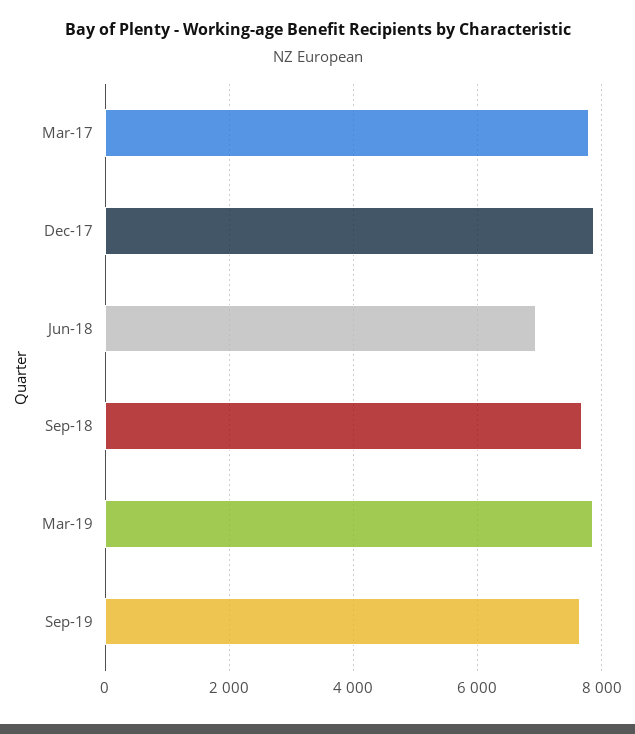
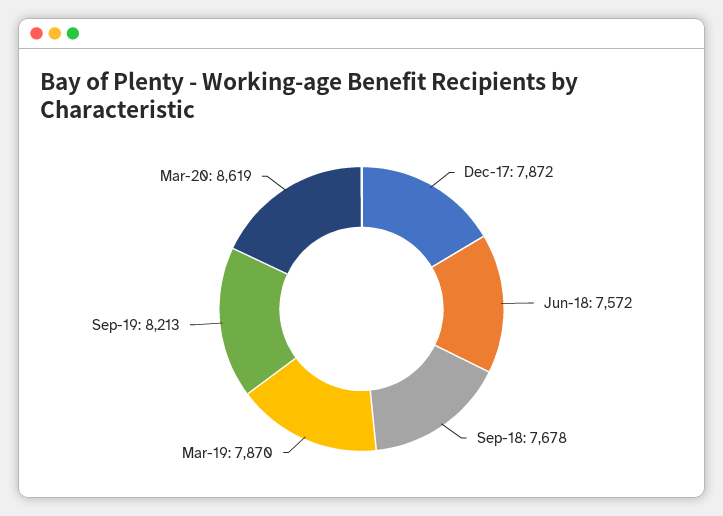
Mar-17: 7800 -> none
Jun-18: 7000 -> 7572
Sep-19: 7600 -> 8213
Mar-20: none -> 8619

